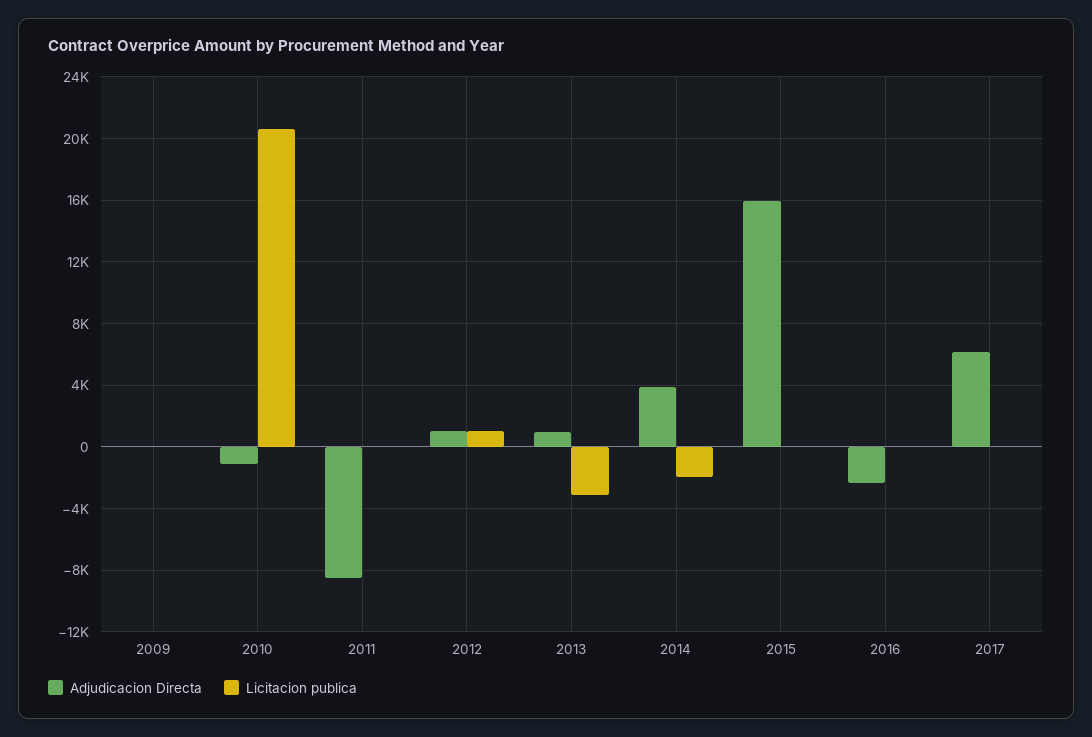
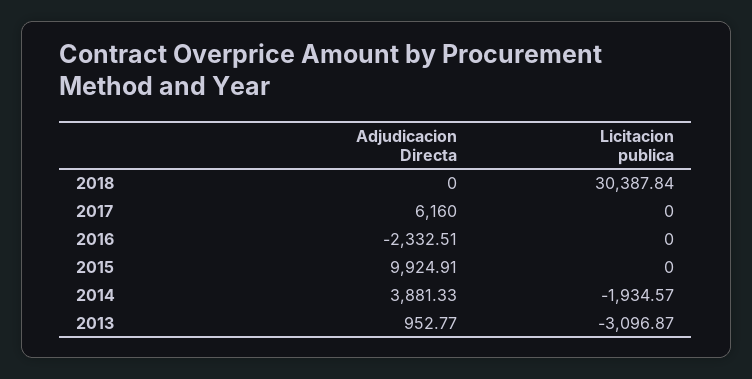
Adjudicacion Directa, 2009: 0 -> none
Licitacion publica, 2009: 0 -> none
Adjudicacion Directa, 2010: -1000 -> none
Licitacion publica, 2010: 20500 -> none
Adjudicacion Directa, 2011: -8500 -> none
Licitacion publica, 2011: 0 -> none
Adjudicacion Directa, 2012: 1000 -> none
Licitacion publica, 2012: 1000 -> none
Adjudicacion Directa, 2015: 16000 -> 9924.91
Adjudicacion Directa, 2018: none -> 0
Licitacion publica, 2018: none -> 30387.84

